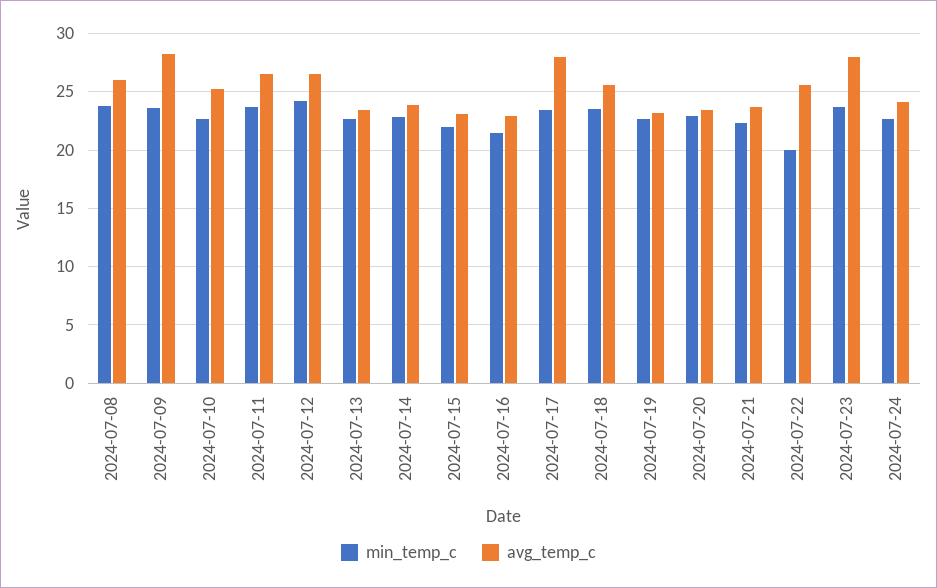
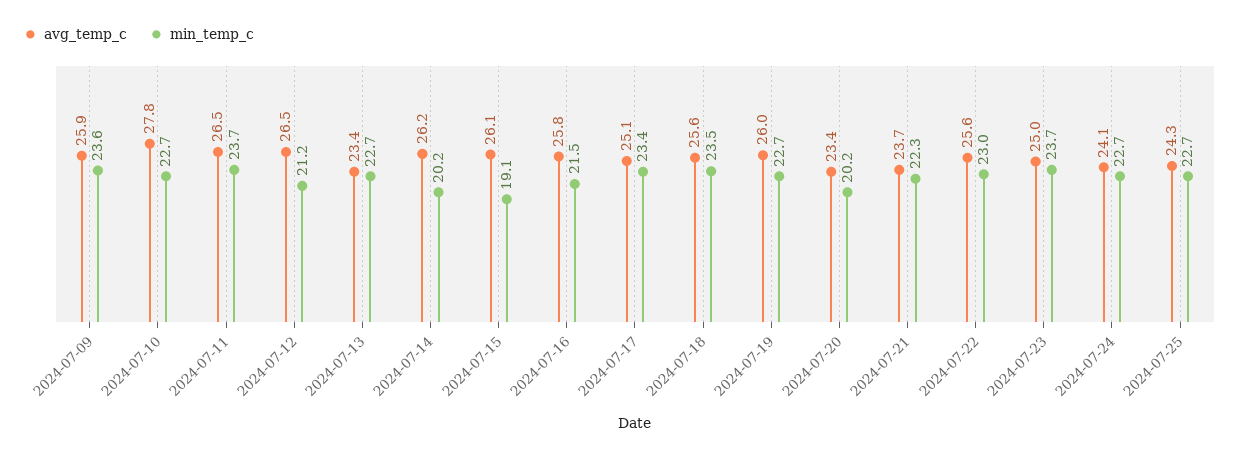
min_temp_c, 2024-07-08: 24 -> none
avg_temp_c, 2024-07-08: 26 -> none
avg_temp_c, 2024-07-09: 28 -> 25.9
avg_temp_c, 2024-07-10: 25 -> 27.8
min_temp_c, 2024-07-12: 24 -> 21.2
min_temp_c, 2024-07-14: 23 -> 20.2
avg_temp_c, 2024-07-14: 24 -> 26.2
min_temp_c, 2024-07-15: 22 -> 19.1
avg_temp_c, 2024-07-15: 23 -> 26.1
avg_temp_c, 2024-07-16: 23 -> 25.8
avg_temp_c, 2024-07-17: 28 -> 25.1
avg_temp_c, 2024-07-19: 23 -> 26
min_temp_c, 2024-07-20: 23 -> 20.2
min_temp_c, 2024-07-22: 20 -> 23
avg_temp_c, 2024-07-23: 28 -> 25
avg_temp_c, 2024-07-25: none -> 24.3
min_temp_c, 2024-07-25: none -> 22.7

